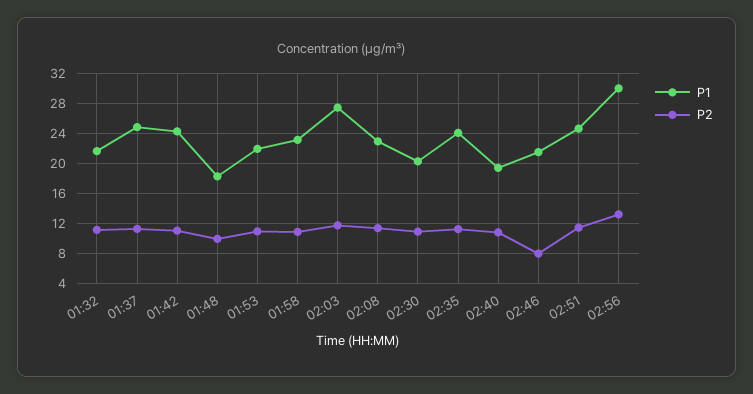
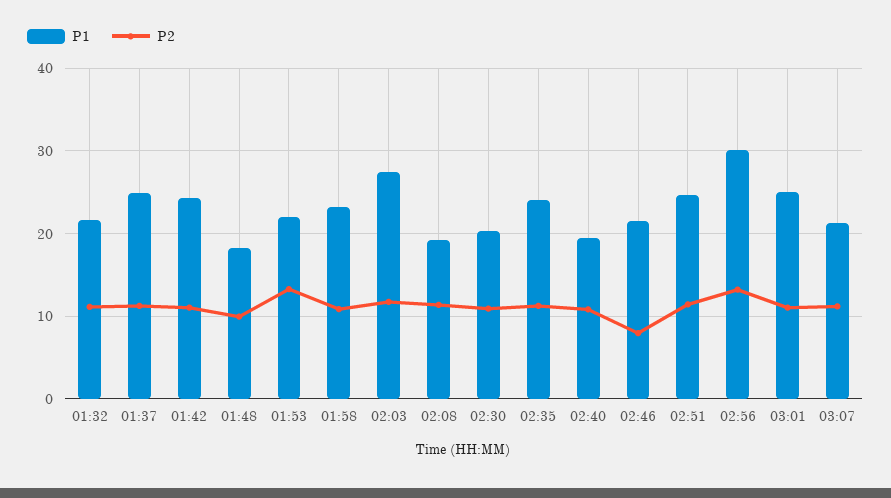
P2, 01:53: 11 -> 13
P1, 02:08: 23 -> 19
P1, 03:01: none -> 25
P2, 03:01: none -> 11
P1, 03:07: none -> 21
P2, 03:07: none -> 11

